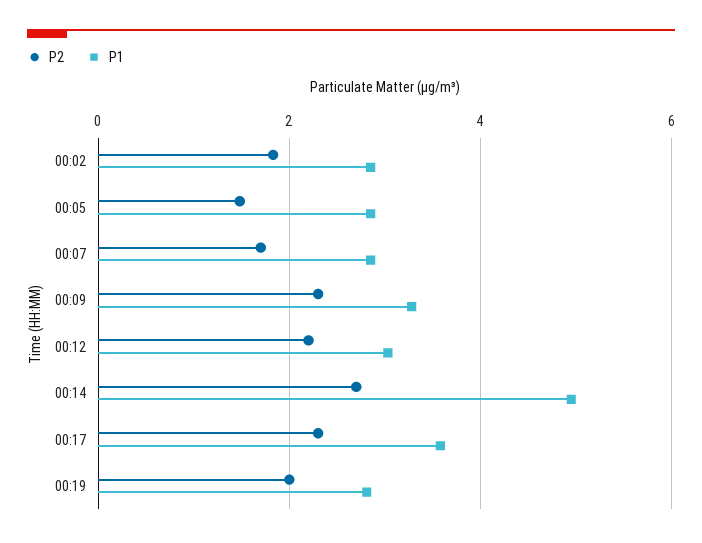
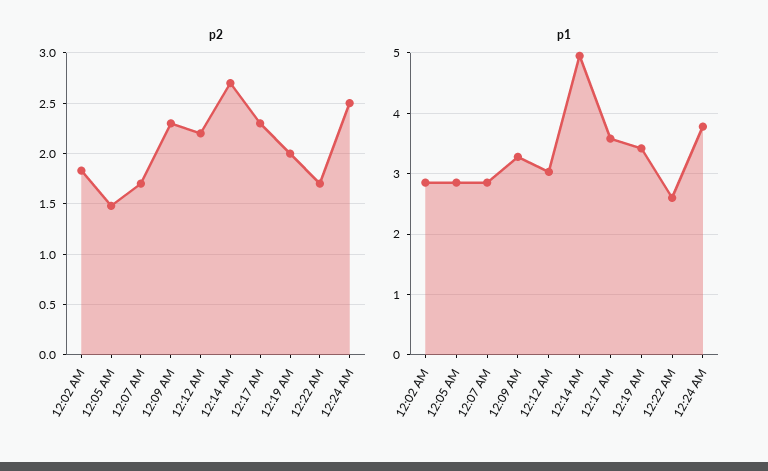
P1, 00:19: 2.8 -> 3.4
P2, 12:22 AM: none -> 1.7
P2, 12:24 AM: none -> 2.5
P1, 12:22 AM: none -> 2.6
P1, 12:24 AM: none -> 3.8

